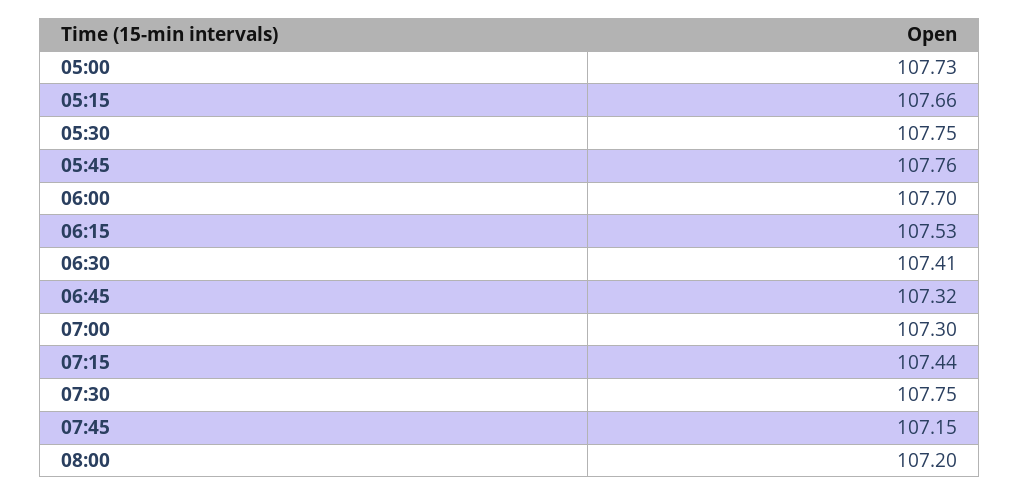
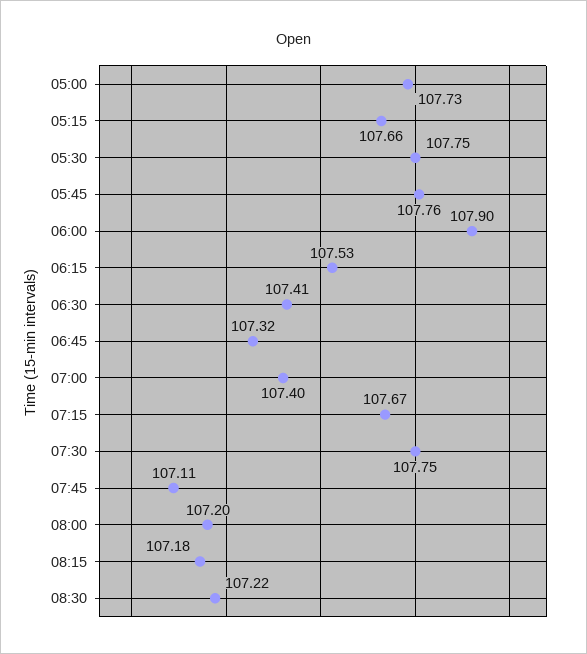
06:00: 107.7 -> 107.9
07:00: 107.3 -> 107.4
07:15: 107.44 -> 107.67
07:45: 107.15 -> 107.11
08:15: none -> 107.18
08:30: none -> 107.22

